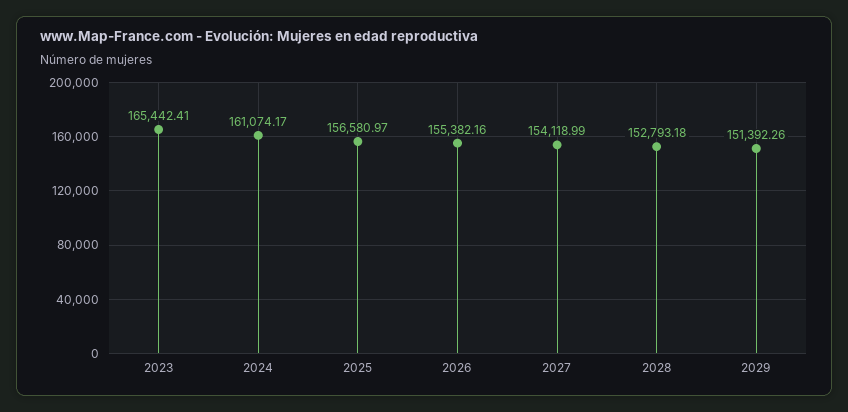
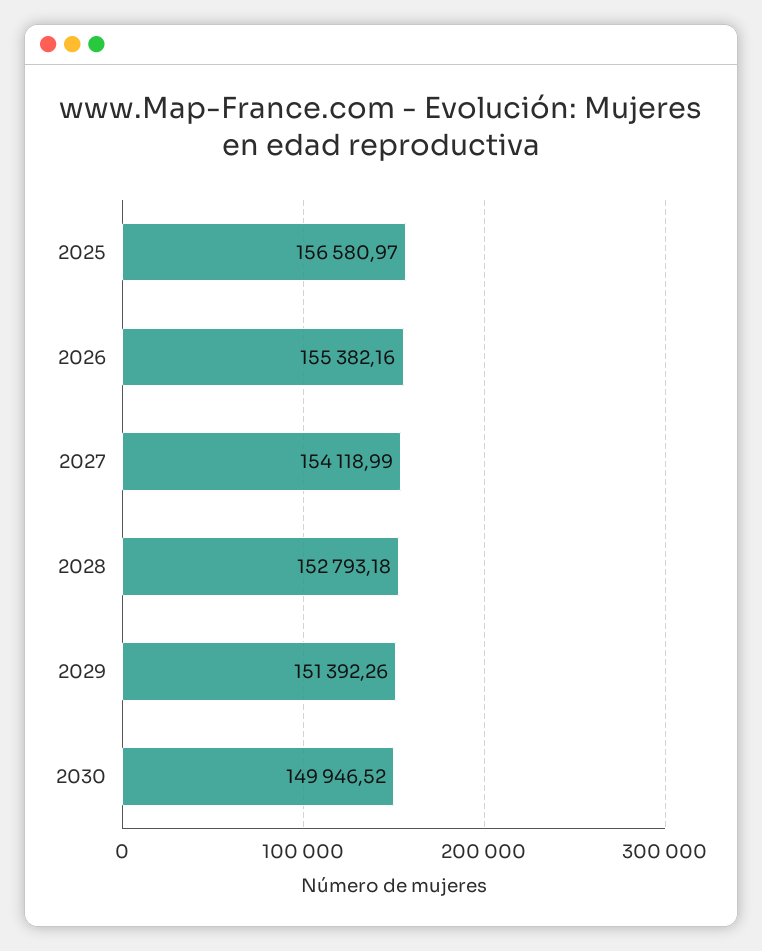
2023: 165442.41 -> none
2024: 161074.17 -> none
2030: none -> 149946.52

